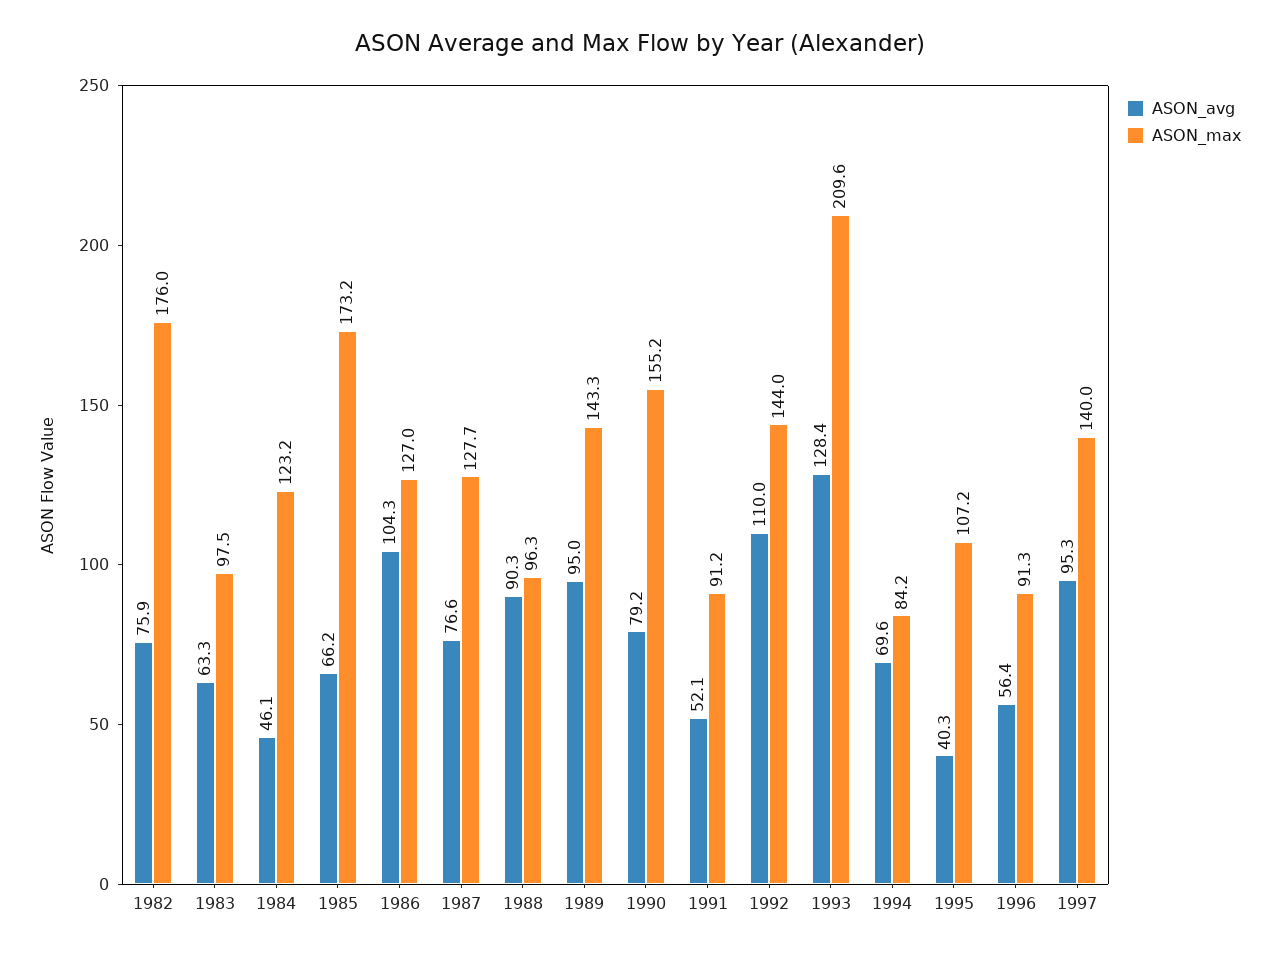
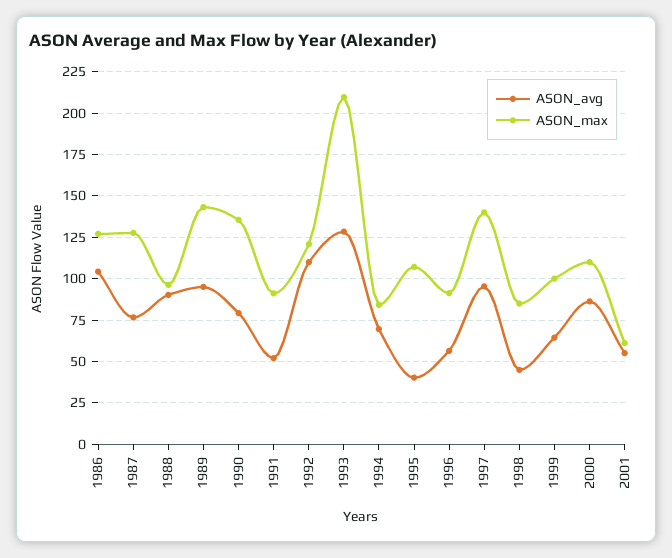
ASON_avg, 1982: 75.9 -> none
ASON_max, 1982: 176 -> none
ASON_avg, 1983: 63.3 -> none
ASON_max, 1983: 97.5 -> none
ASON_avg, 1984: 46.1 -> none
ASON_max, 1984: 123.2 -> none
ASON_avg, 1985: 66.2 -> none
ASON_max, 1985: 173.2 -> none
ASON_max, 1990: 155.2 -> 135
ASON_max, 1992: 144 -> 120
ASON_avg, 1998: none -> 45
ASON_max, 1998: none -> 85
ASON_avg, 1999: none -> 65
ASON_max, 1999: none -> 100
ASON_avg, 2000: none -> 85
ASON_max, 2000: none -> 110
ASON_avg, 2001: none -> 55
ASON_max, 2001: none -> 60

